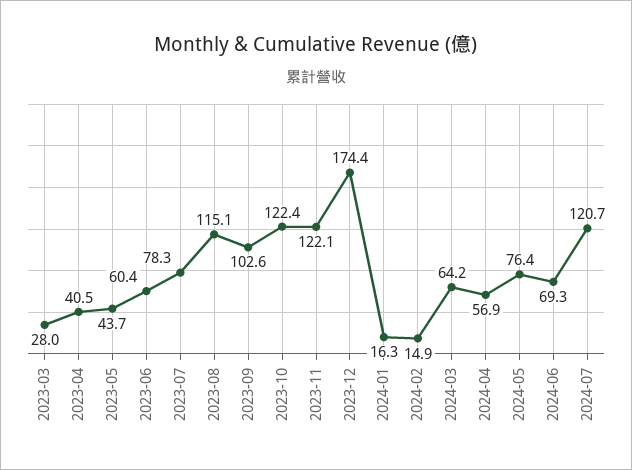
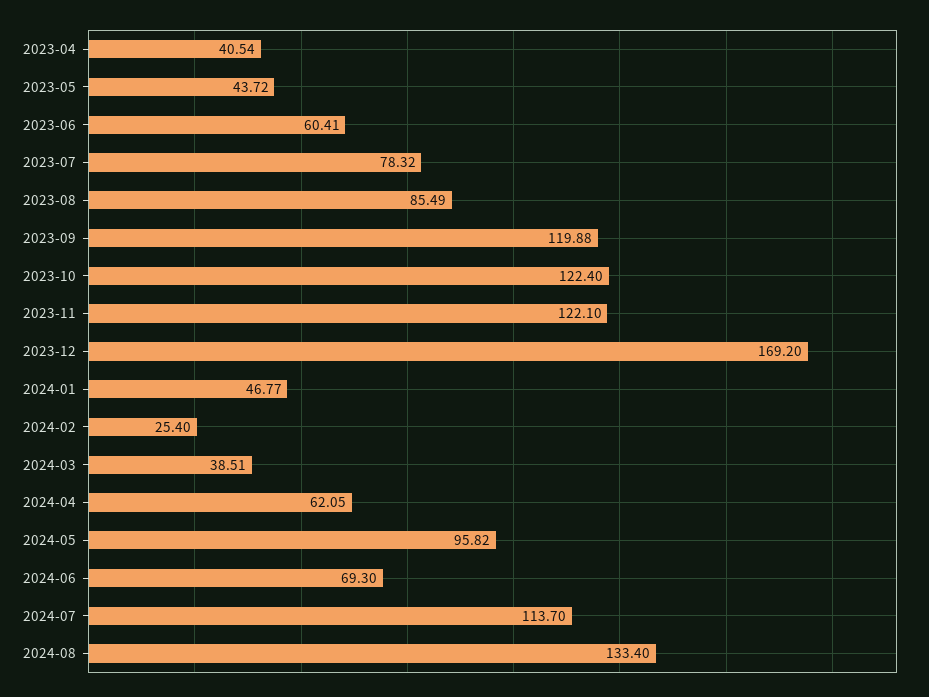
2023-03: 28 -> none
2023-08: 115.1 -> 85.49
2023-09: 102.6 -> 119.88
2023-12: 174.4 -> 169.2
2024-01: 16.3 -> 46.77
2024-02: 14.9 -> 25.4
2024-03: 64.2 -> 38.51
2024-04: 56.9 -> 62.05
2024-05: 76.4 -> 95.82
2024-07: 120.7 -> 113.7
2024-08: none -> 133.4

